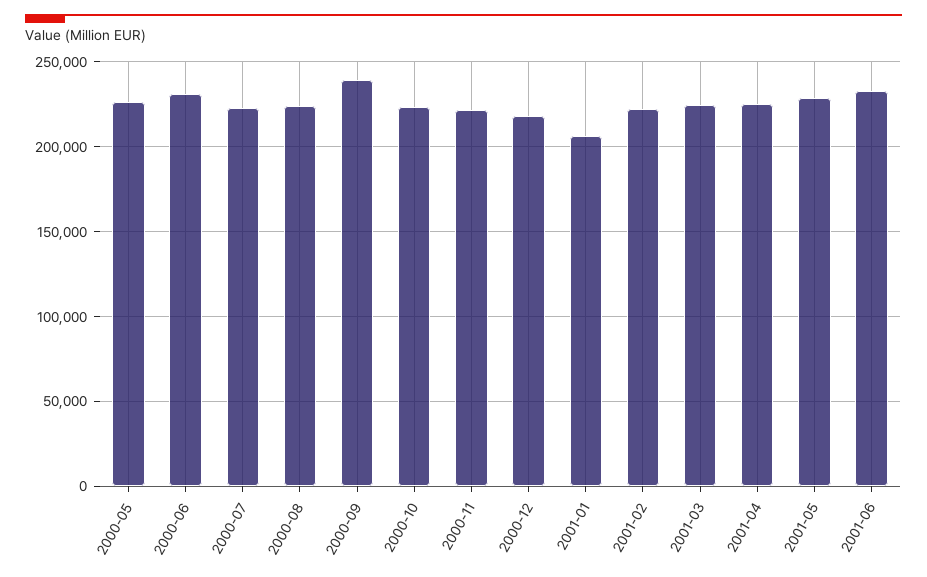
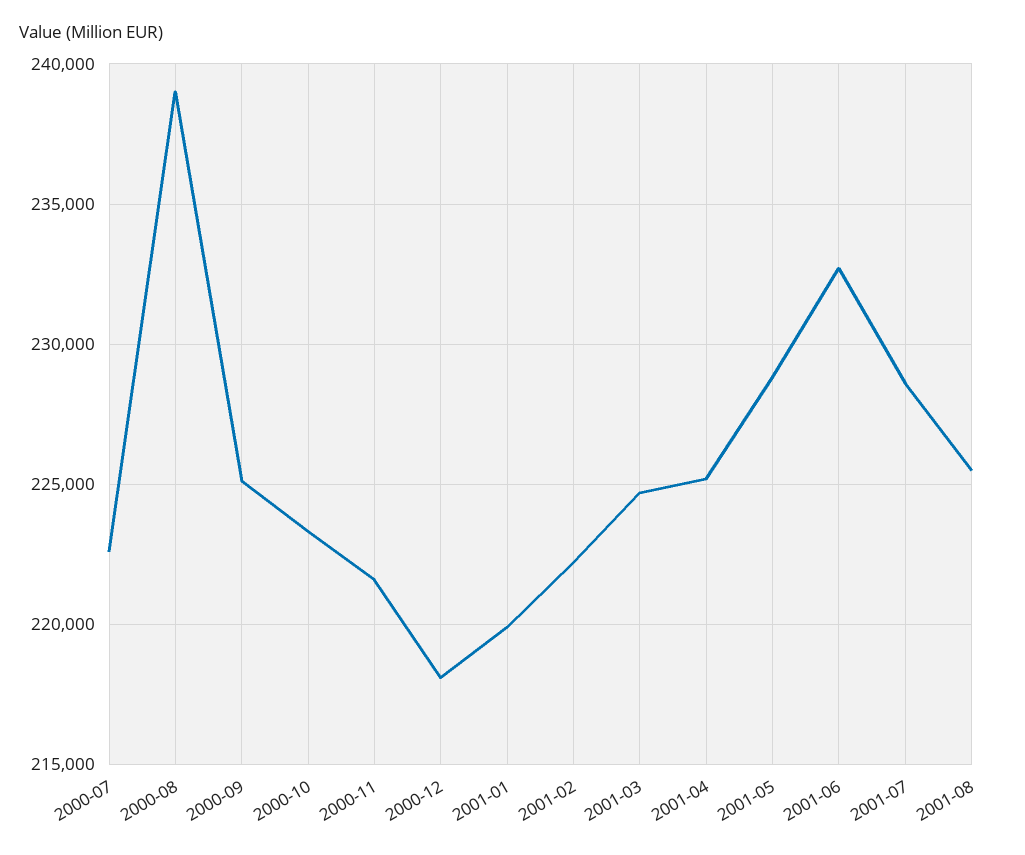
2000-05: 225000 -> none
2000-06: 230000 -> none
2000-08: 225000 -> 239000
2000-09: 240000 -> 225000
2001-01: 205000 -> 220000
2001-07: none -> 228500
2001-08: none -> 225500

